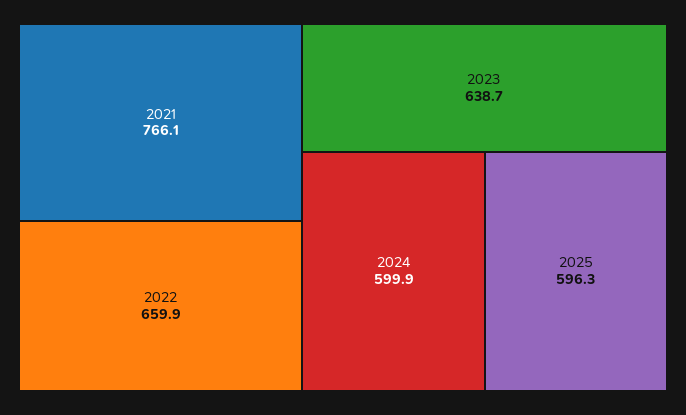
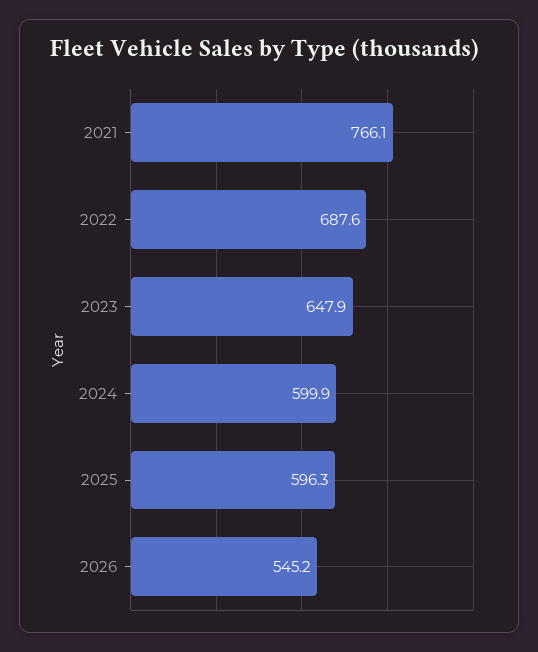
2022: 659.9 -> 687.6
2023: 638.7 -> 647.9
2026: none -> 545.2

